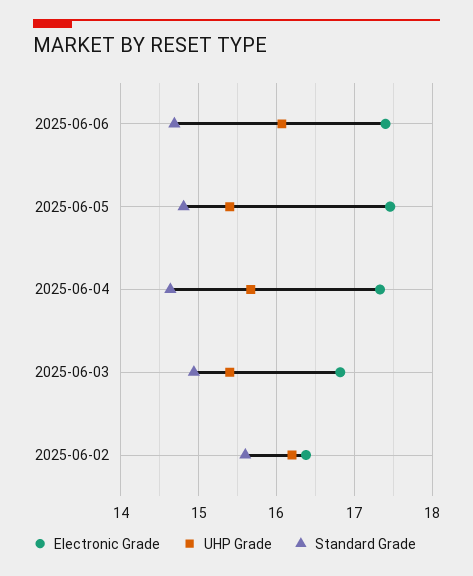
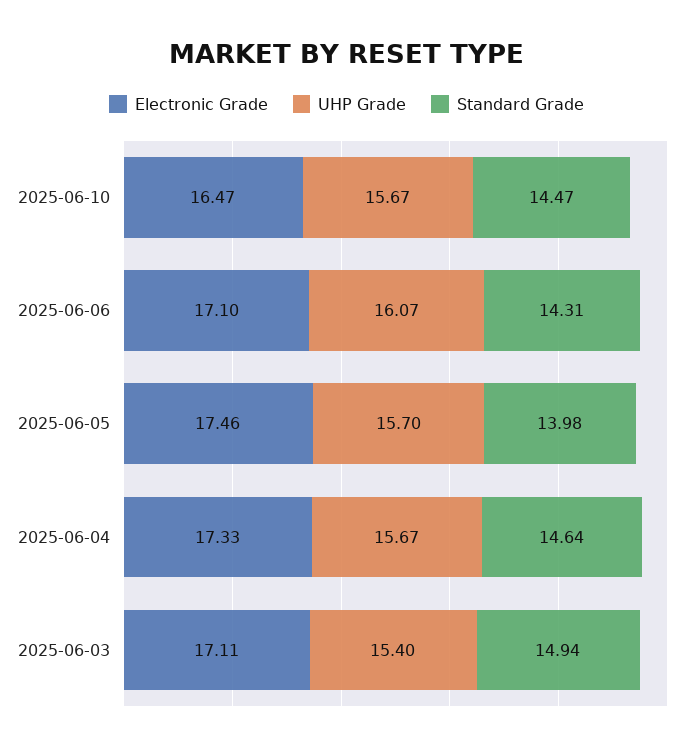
Electronic Grade, 2025-06-06: 17.4 -> 17.1
Standard Grade, 2025-06-06: 14.7 -> 14.31
UHP Grade, 2025-06-05: 15.4 -> 15.7
Standard Grade, 2025-06-05: 14.8 -> 13.98
Electronic Grade, 2025-06-03: 16.8 -> 17.11
Electronic Grade, 2025-06-02: 16.4 -> none
UHP Grade, 2025-06-02: 16.2 -> none
Standard Grade, 2025-06-02: 15.6 -> none
Electronic Grade, 2025-06-10: none -> 16.47
UHP Grade, 2025-06-10: none -> 15.67
Standard Grade, 2025-06-10: none -> 14.47

